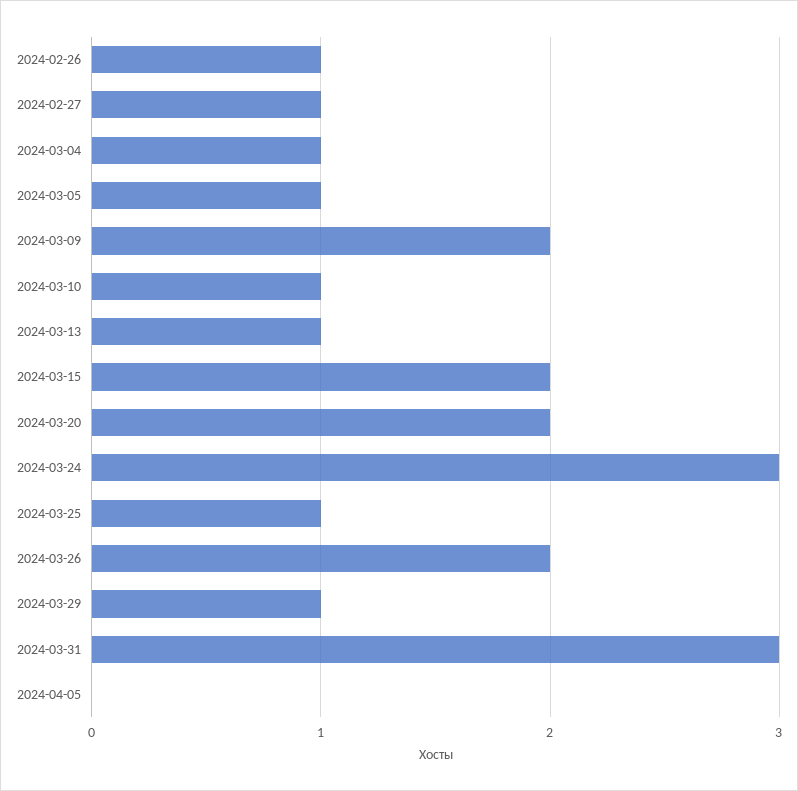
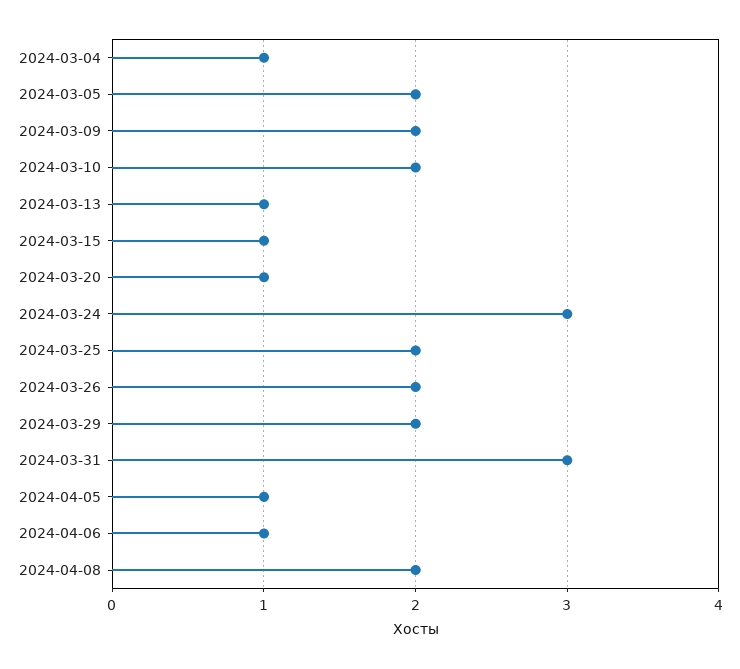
2024-02-26: 1 -> none
2024-02-27: 1 -> none
2024-03-05: 1 -> 2
2024-03-10: 1 -> 2
2024-03-15: 2 -> 1
2024-03-20: 2 -> 1
2024-03-25: 1 -> 2
2024-03-29: 1 -> 2
2024-04-05: 0 -> 1
2024-04-06: none -> 1
2024-04-08: none -> 2

